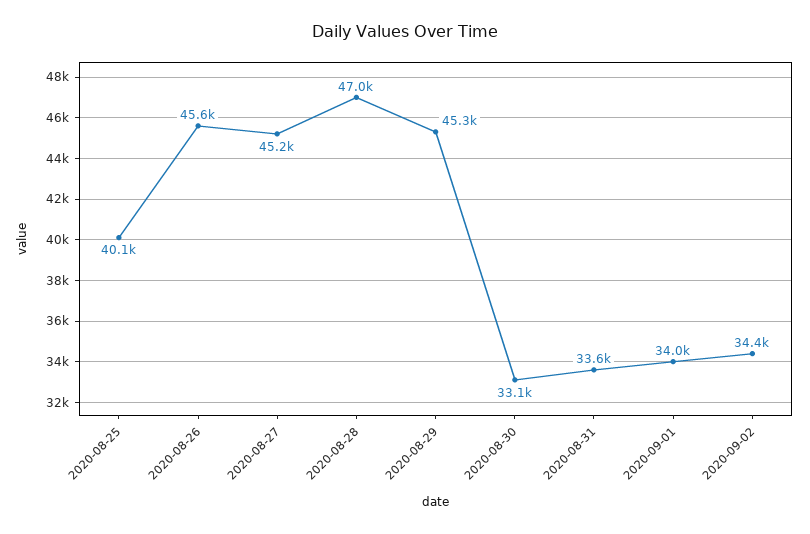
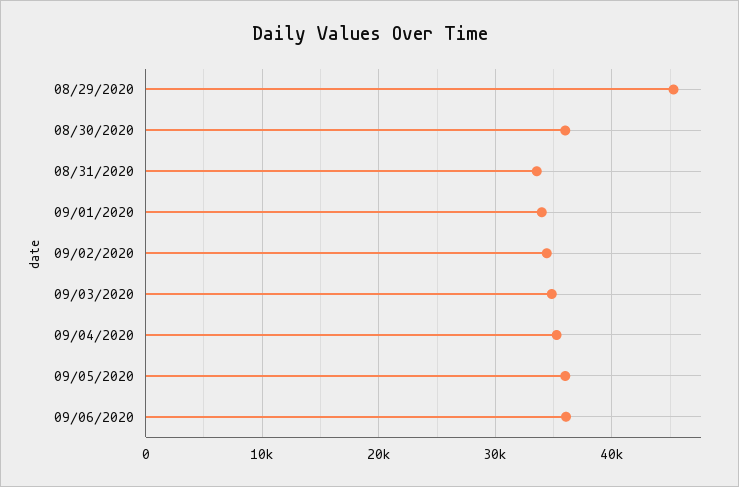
2020-08-25: 40100 -> none
2020-08-26: 45600 -> none
2020-08-27: 45200 -> none
2020-08-28: 47000 -> none
2020-08-30: 33100 -> 36000
09/03/2020: none -> 35000
09/04/2020: none -> 35000
09/05/2020: none -> 36000
09/06/2020: none -> 36000

